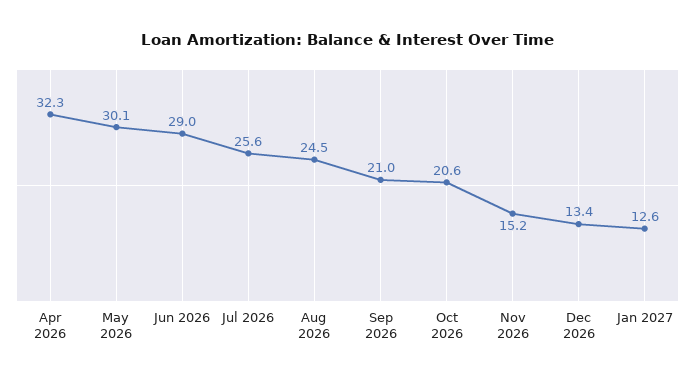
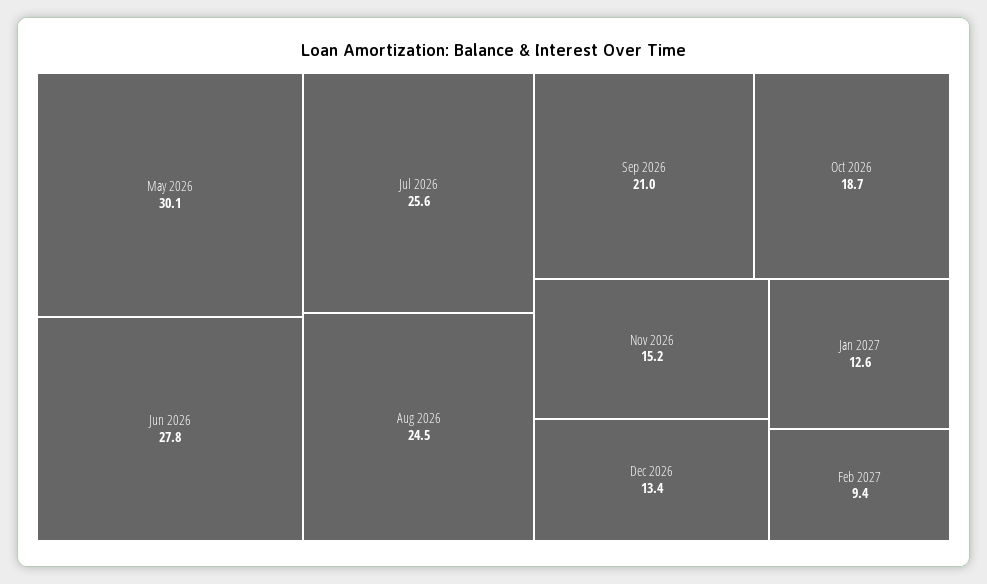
Apr 2026: 32.3 -> none
Jun 2026: 29 -> 27.8
Oct 2026: 20.6 -> 18.7
Feb 2027: none -> 9.4

